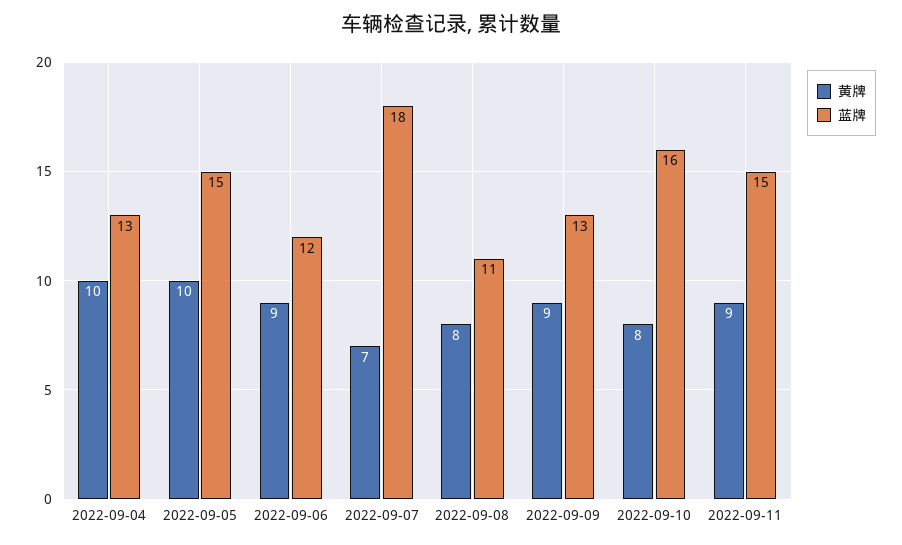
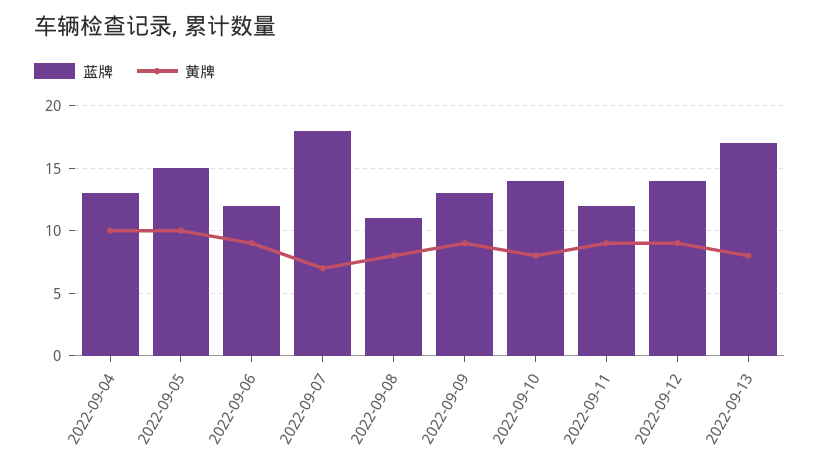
蓝牌, 2022-09-10: 16 -> 14
蓝牌, 2022-09-11: 15 -> 12
蓝牌, 2022-09-12: none -> 14
黄牌, 2022-09-12: none -> 9
蓝牌, 2022-09-13: none -> 17
黄牌, 2022-09-13: none -> 8

